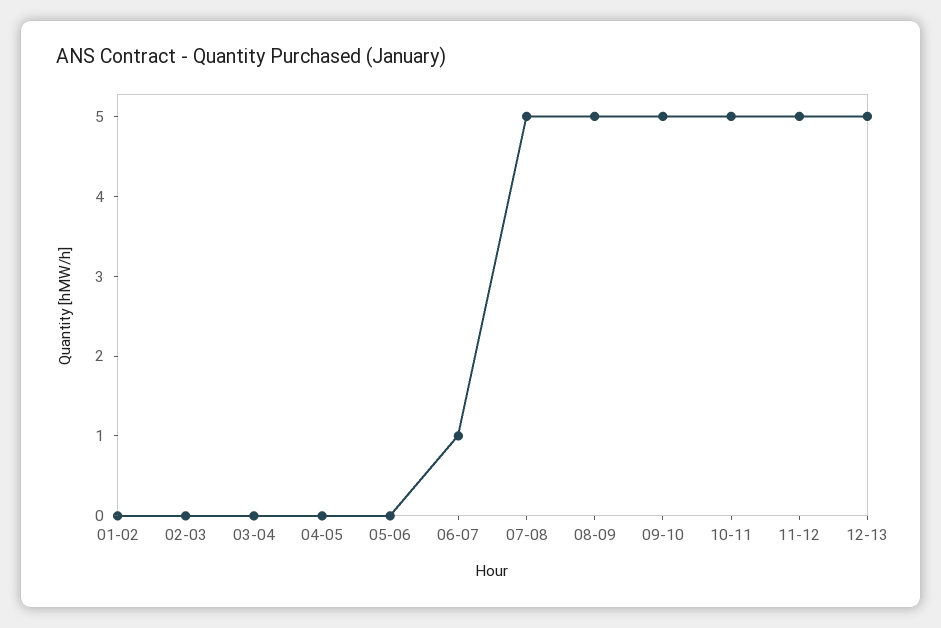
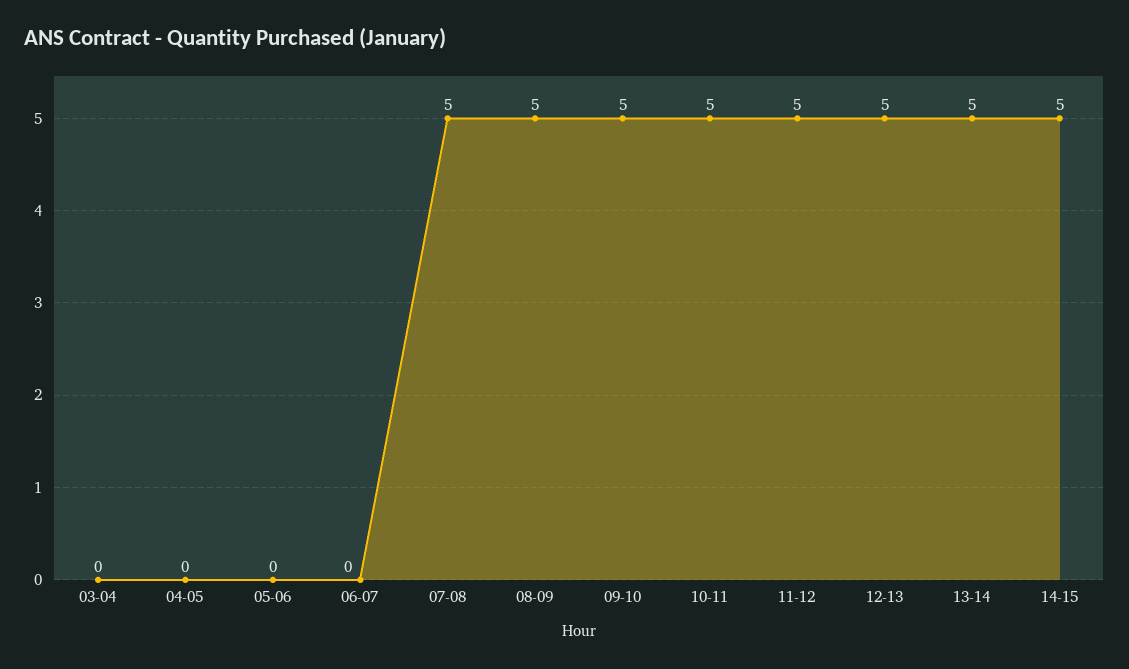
01-02: 0 -> none
02-03: 0 -> none
06-07: 1 -> 0
13-14: none -> 5
14-15: none -> 5

